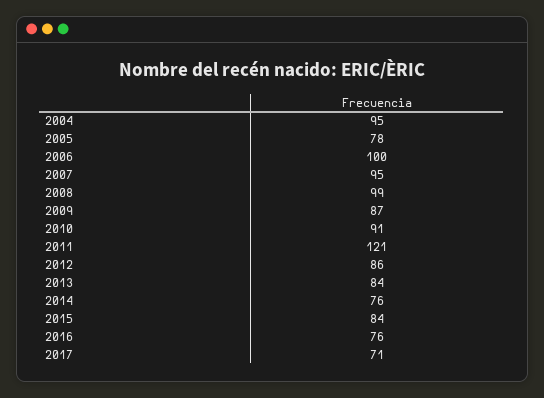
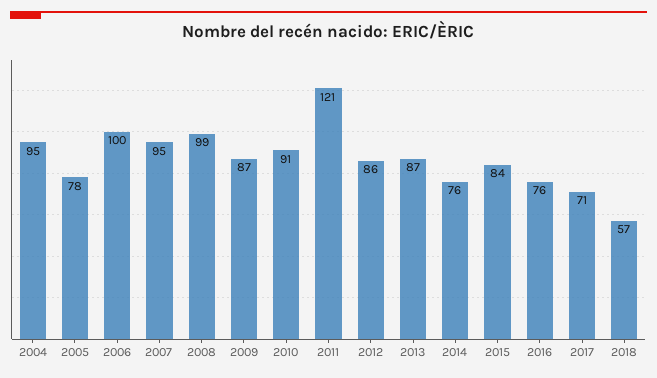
2013: 84 -> 87
2018: none -> 57

